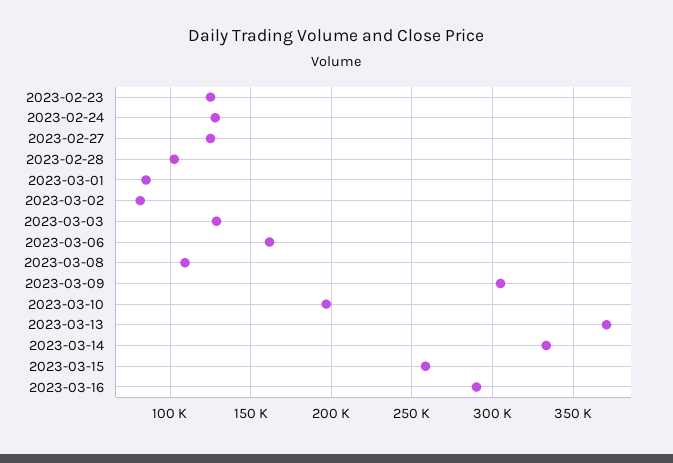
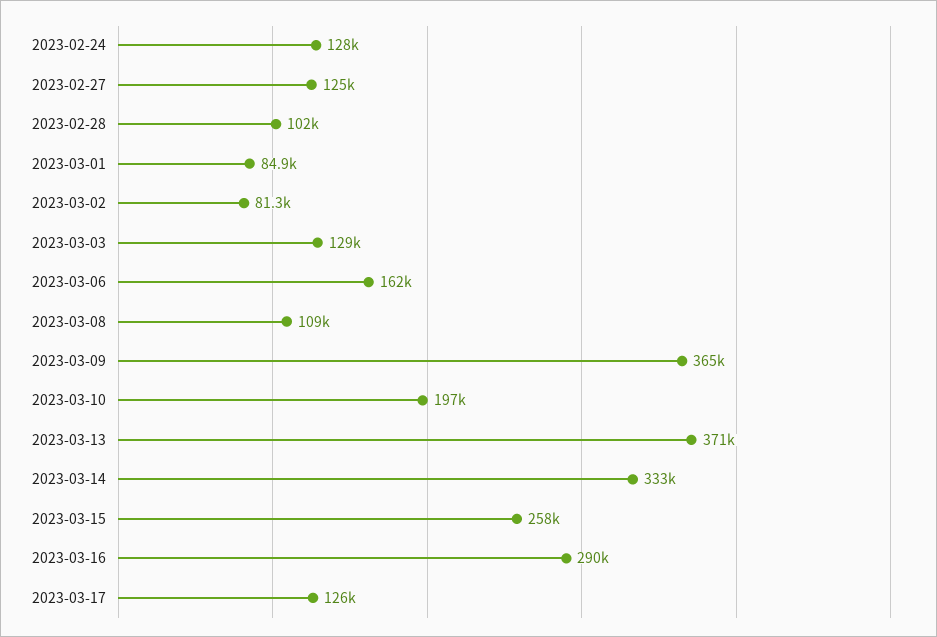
2023-02-23: 125000 -> none
2023-03-09: 305000 -> 365000
2023-03-17: none -> 126000

